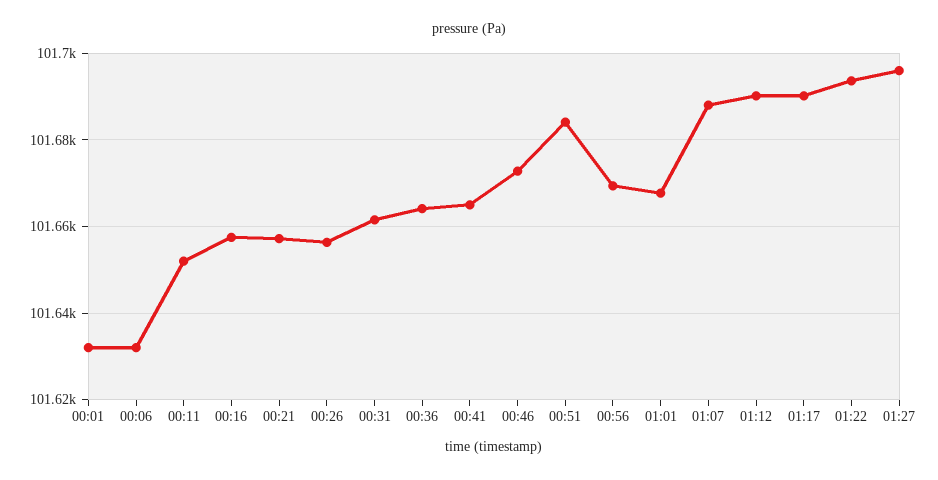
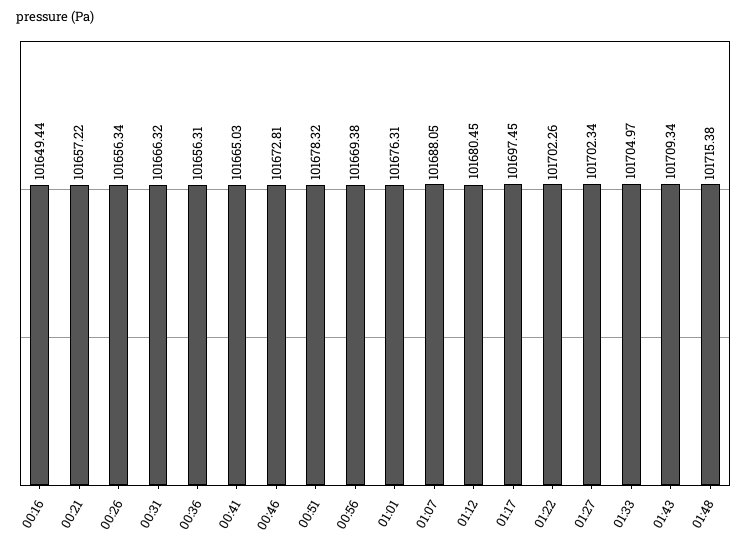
00:01: 101632 -> none
00:06: 101632 -> none
00:11: 101652 -> none
00:16: 101658 -> 101649.44
00:31: 101662 -> 101666.32
00:36: 101664 -> 101656.31
00:51: 101684 -> 101678.32
01:01: 101668 -> 101676.31
01:12: 101690 -> 101680.45
01:17: 101690 -> 101697.45
01:22: 101694 -> 101702.26
01:27: 101696 -> 101702.34
01:33: none -> 101704.97
01:43: none -> 101709.34
01:48: none -> 101715.38

